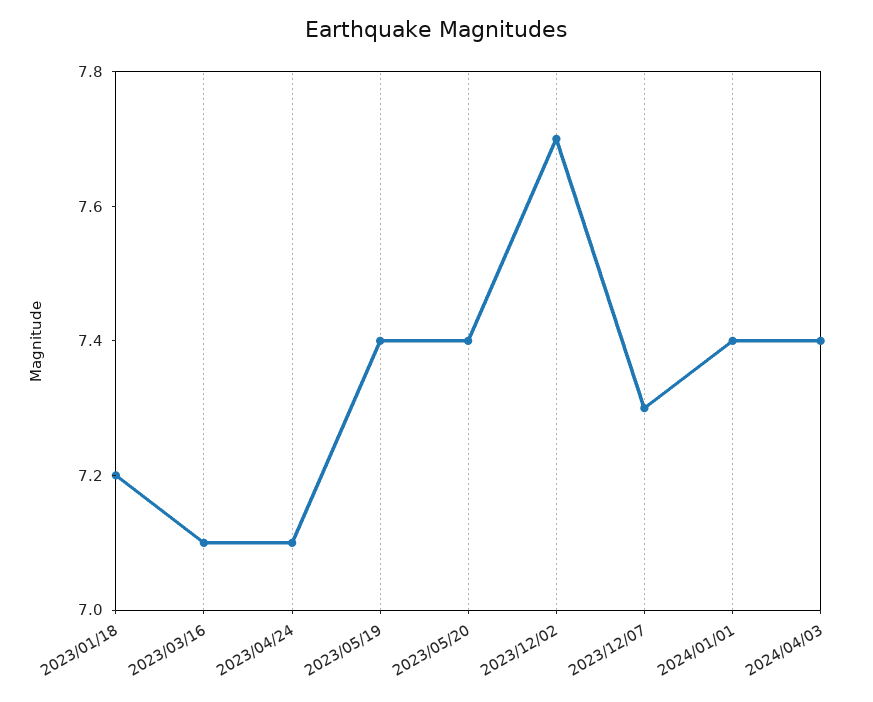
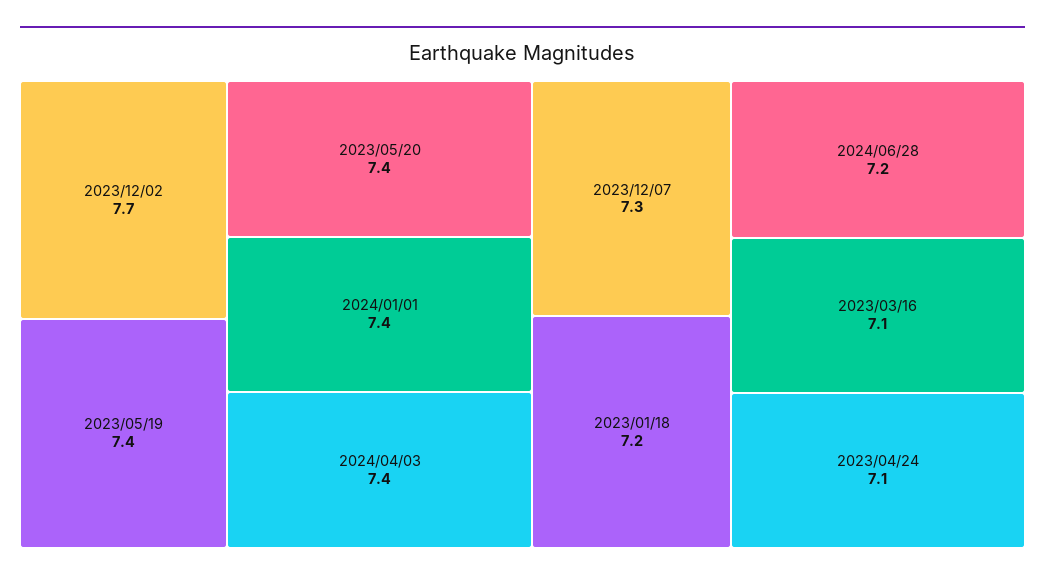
2024/06/28: none -> 7.2

